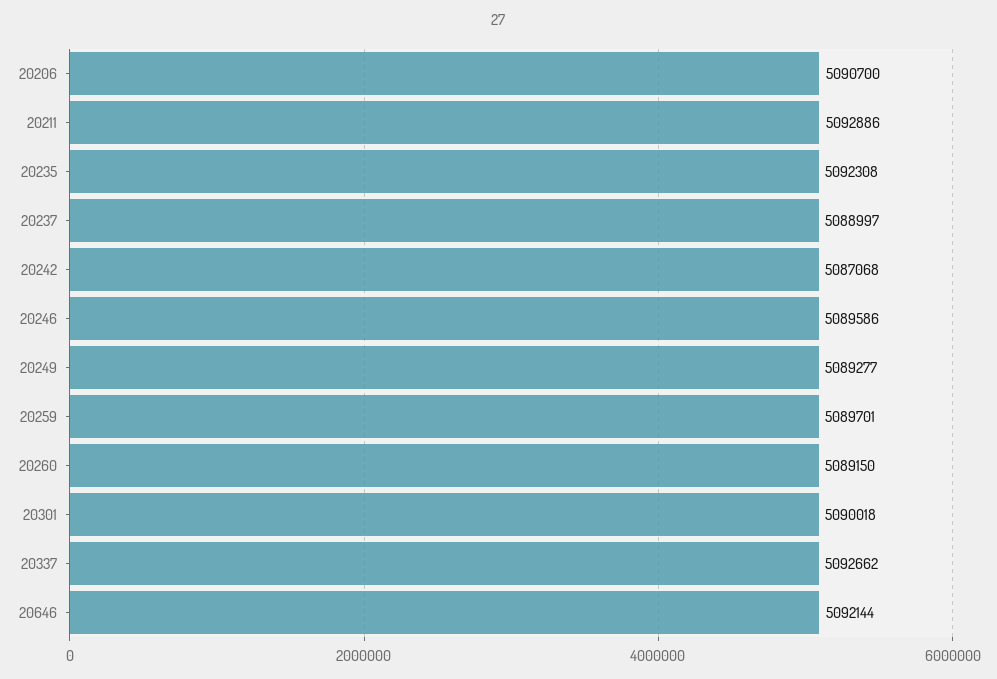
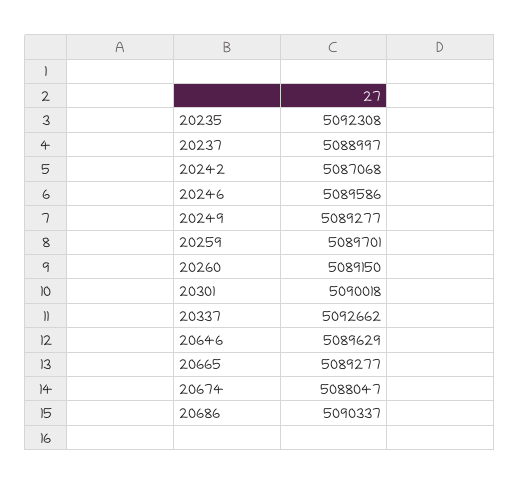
20206: 5090700 -> none
20211: 5092886 -> none
20646: 5092144 -> 5089629
20665: none -> 5089277
20674: none -> 5088047
20686: none -> 5090337

